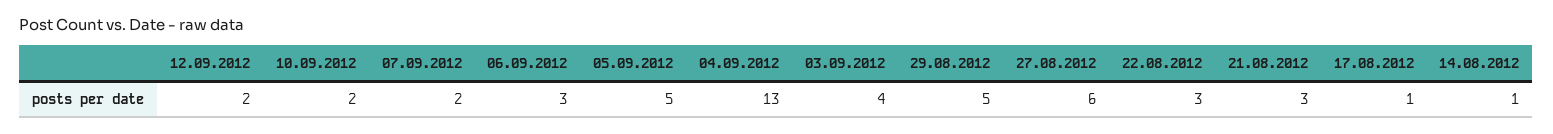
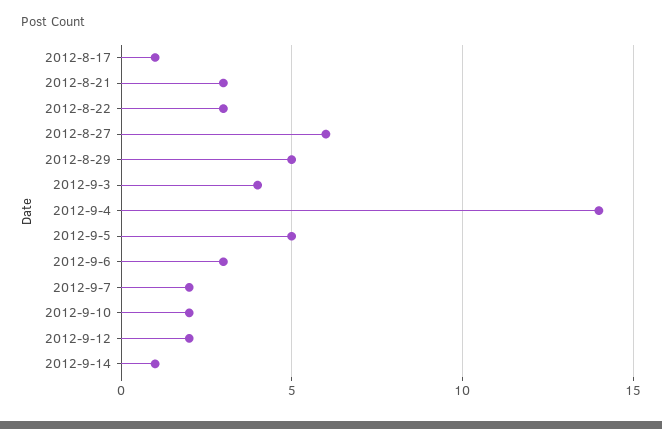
04.09.2012: 13 -> 14
14.08.2012: 1 -> none
2012-9-14: none -> 1

